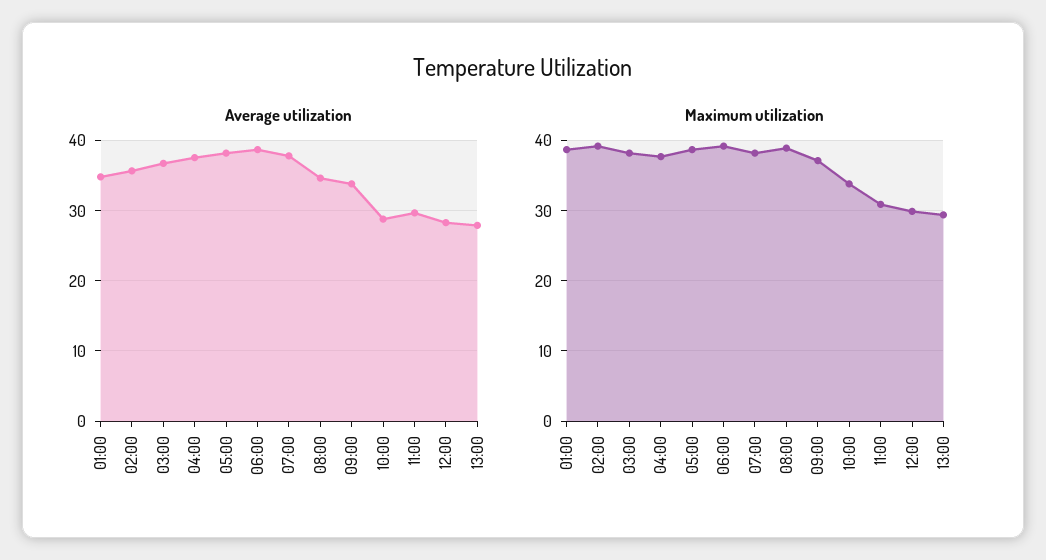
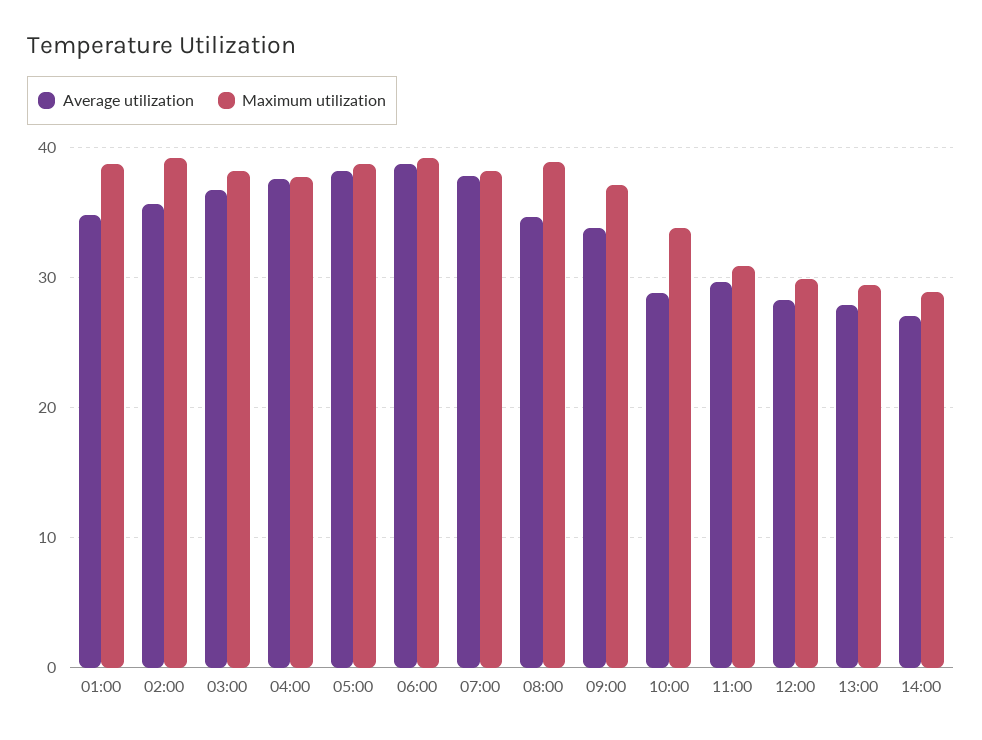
Average utilization, 14:00: none -> 27
Maximum utilization, 14:00: none -> 29

